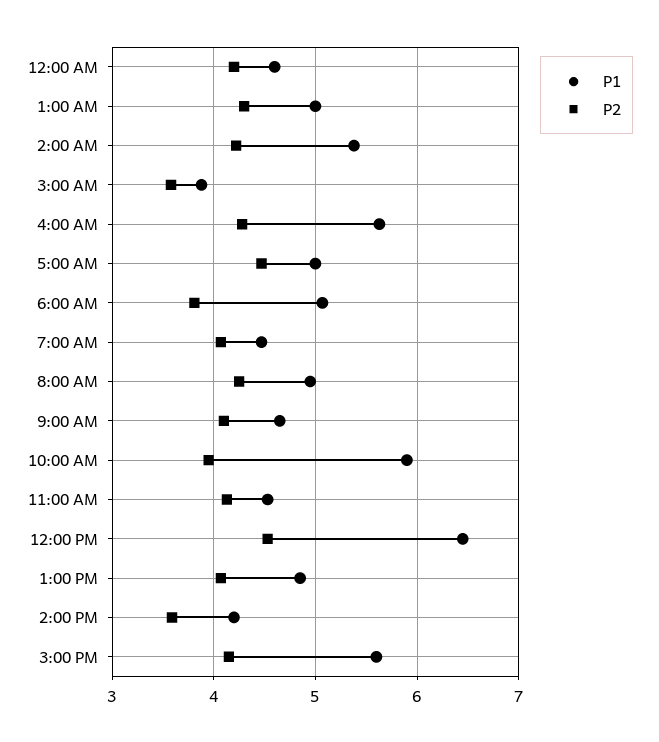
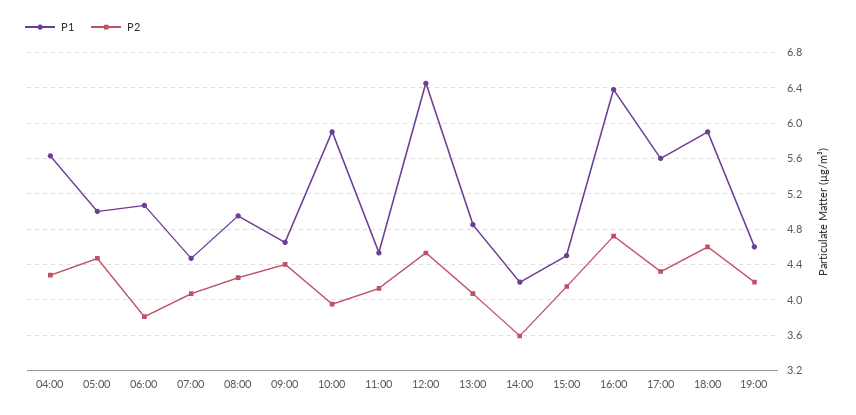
P1, 12:00 AM: 4.6 -> none
P2, 12:00 AM: 4.2 -> none
P1, 1:00 AM: 5 -> none
P2, 1:00 AM: 4.3 -> none
P1, 2:00 AM: 5.4 -> none
P2, 2:00 AM: 4.2 -> none
P1, 3:00 AM: 3.9 -> none
P2, 3:00 AM: 3.6 -> none
P2, 9:00 AM: 4.1 -> 4.4
P1, 3:00 PM: 5.6 -> 4.5
P1, 16:00: none -> 6.4
P2, 16:00: none -> 4.7
P1, 17:00: none -> 5.6
P2, 17:00: none -> 4.3
P1, 18:00: none -> 5.9
P2, 18:00: none -> 4.6
P1, 19:00: none -> 4.6
P2, 19:00: none -> 4.2

